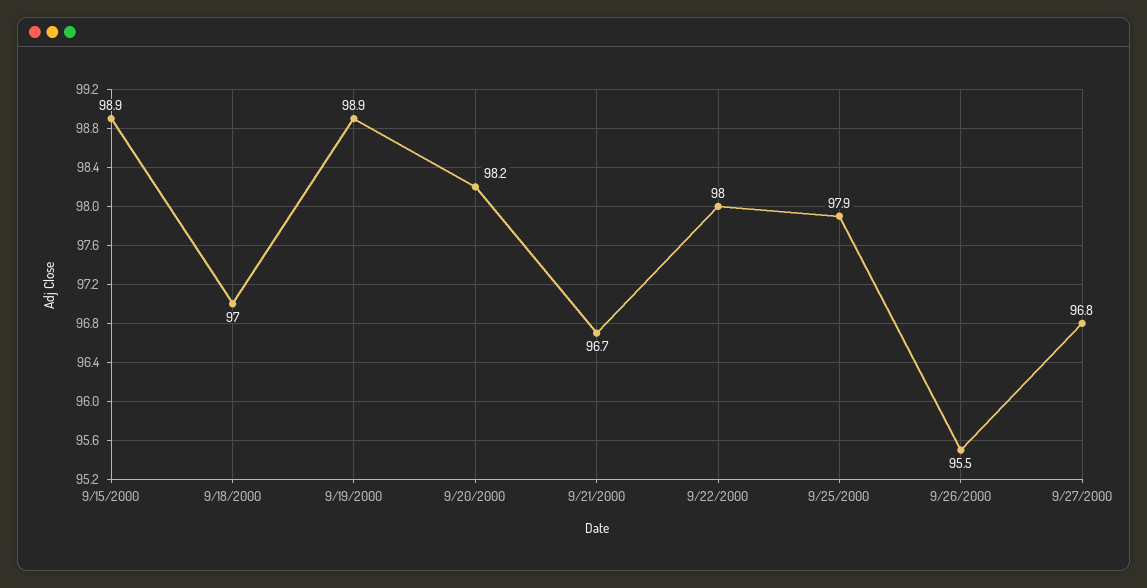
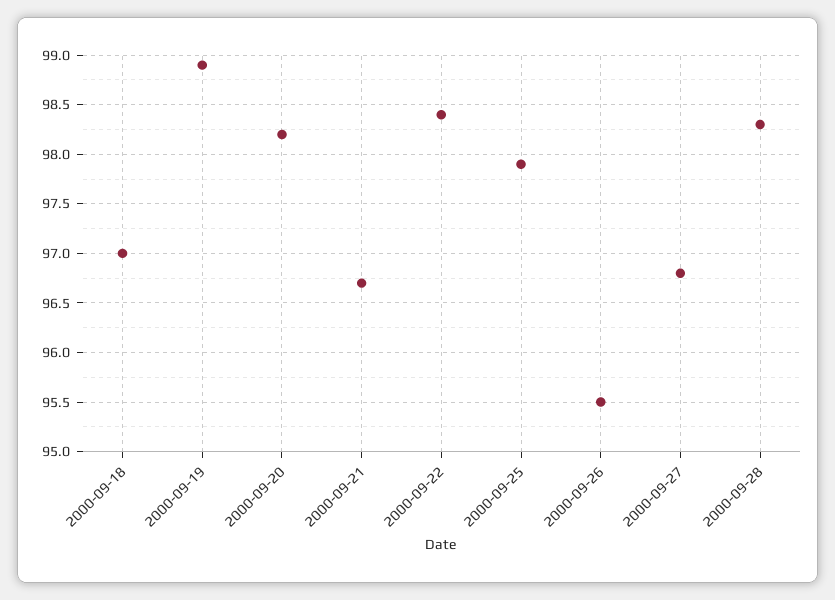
9/15/2000: 98.9 -> none
9/22/2000: 98 -> 98.4
2000-09-28: none -> 98.3

